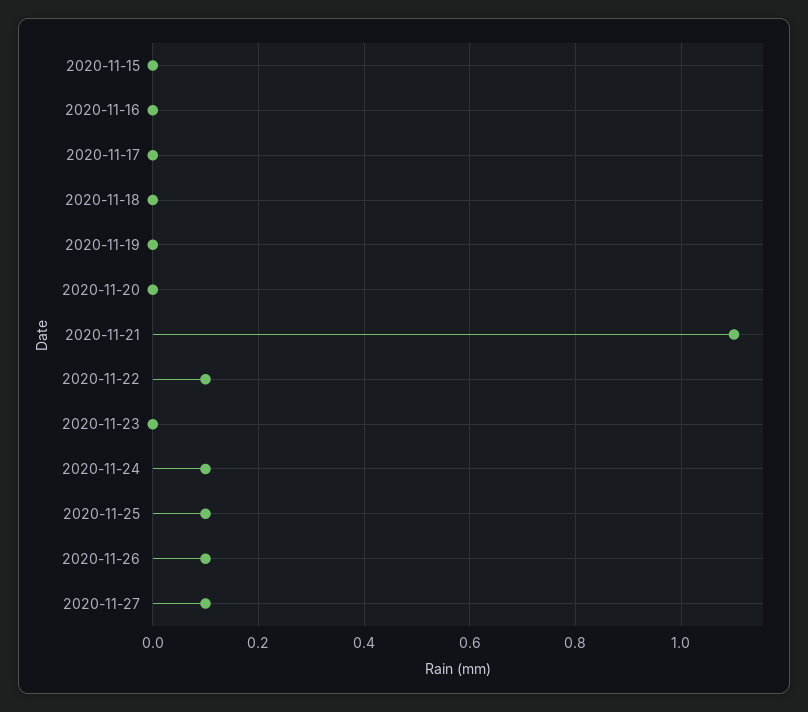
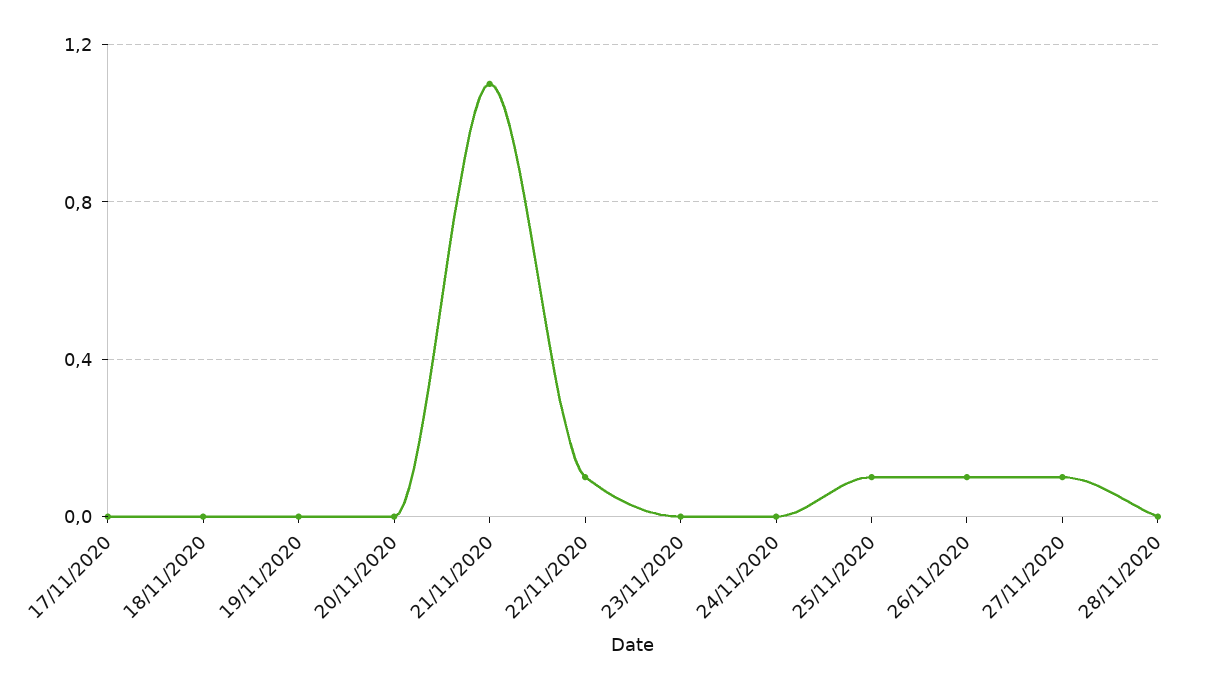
2020-11-15: 0 -> none
2020-11-16: 0 -> none
2020-11-24: 0.1 -> 0
28/11/2020: none -> 0

